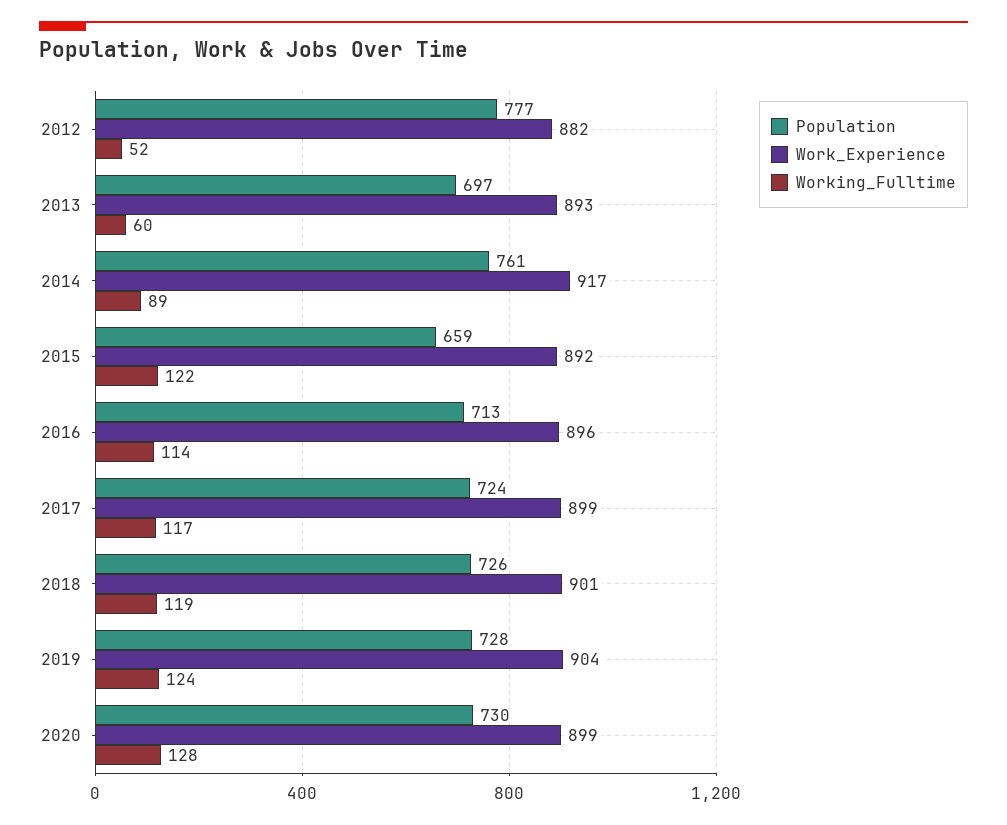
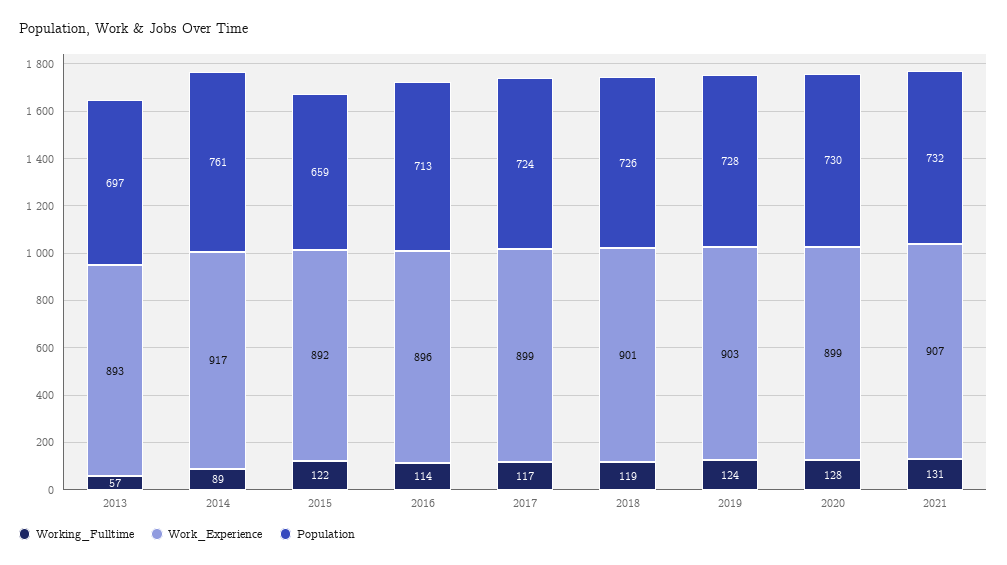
Population, 2012: 777 -> none
Work_Experience, 2012: 882 -> none
Working_Fulltime, 2012: 52 -> none
Working_Fulltime, 2013: 60 -> 57
Work_Experience, 2019: 904 -> 903
Working_Fulltime, 2021: none -> 131
Work_Experience, 2021: none -> 907
Population, 2021: none -> 732

